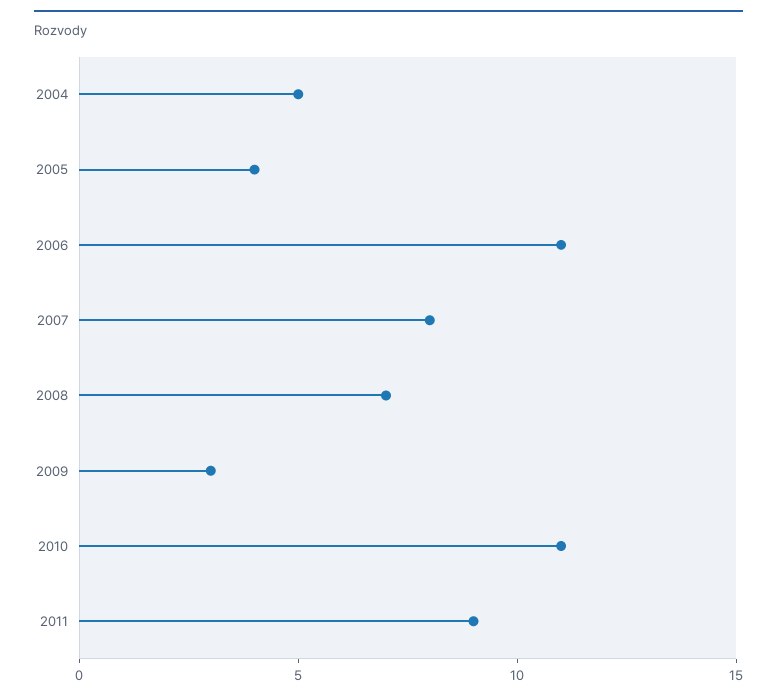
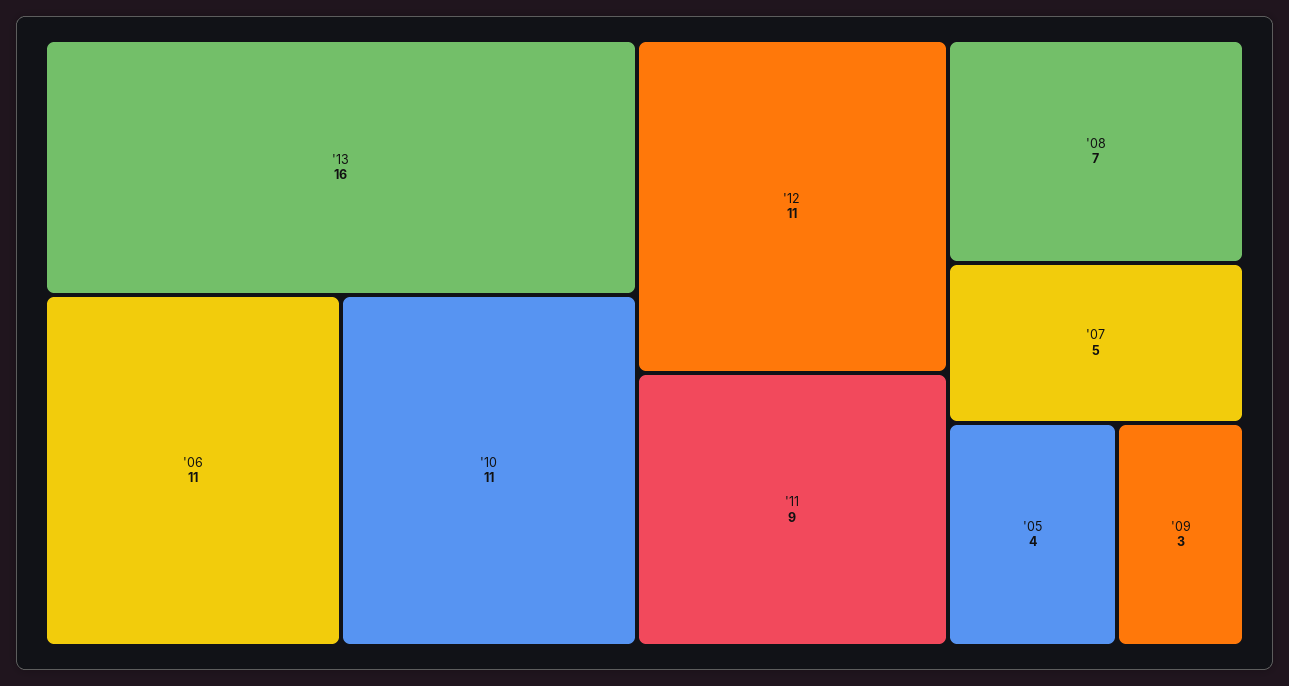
2004: 5 -> none
2007: 8 -> 5
'13: none -> 16
'12: none -> 11

